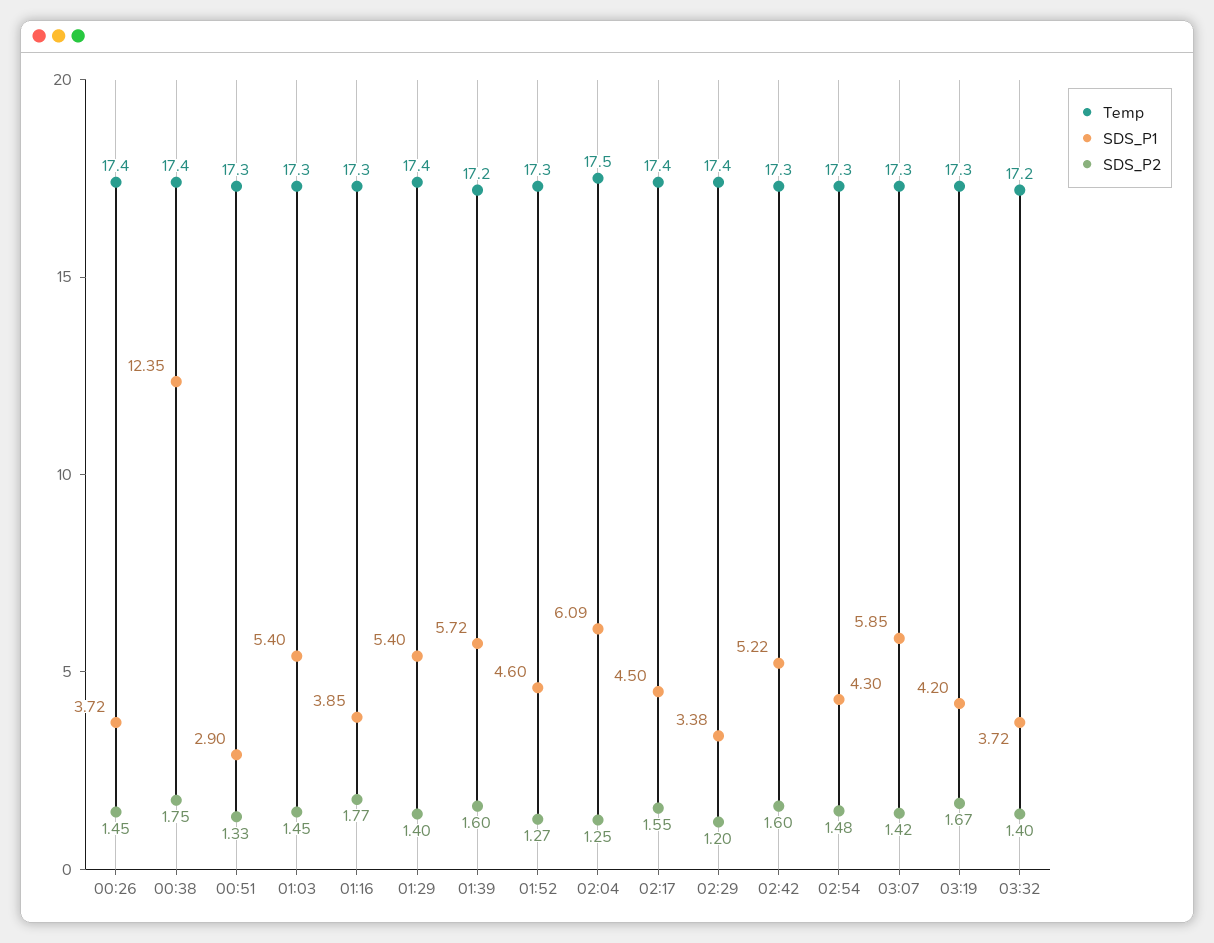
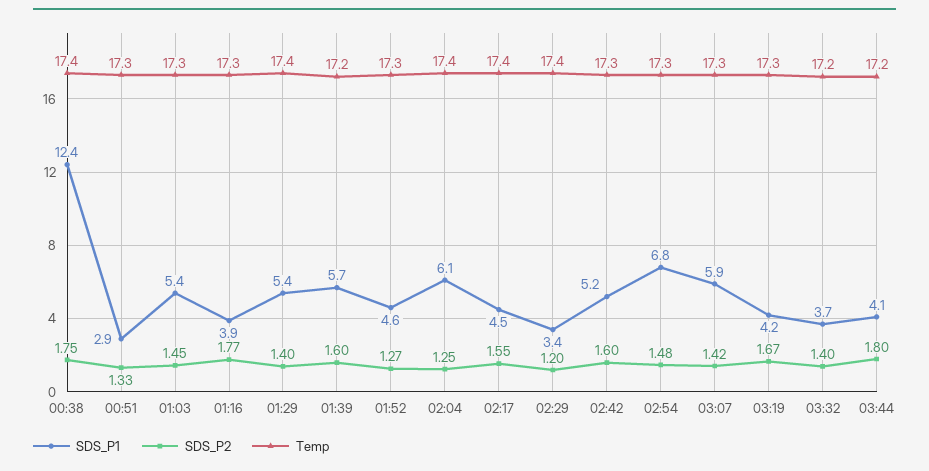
Temp, 00:26: 17.4 -> none
SDS_P1, 00:26: 3.72 -> none
SDS_P2, 00:26: 1.45 -> none
Temp, 02:04: 17.5 -> 17.4
SDS_P1, 02:54: 4.3 -> 6.8
SDS_P1, 03:44: none -> 4.1
SDS_P2, 03:44: none -> 1.8
Temp, 03:44: none -> 17.2

